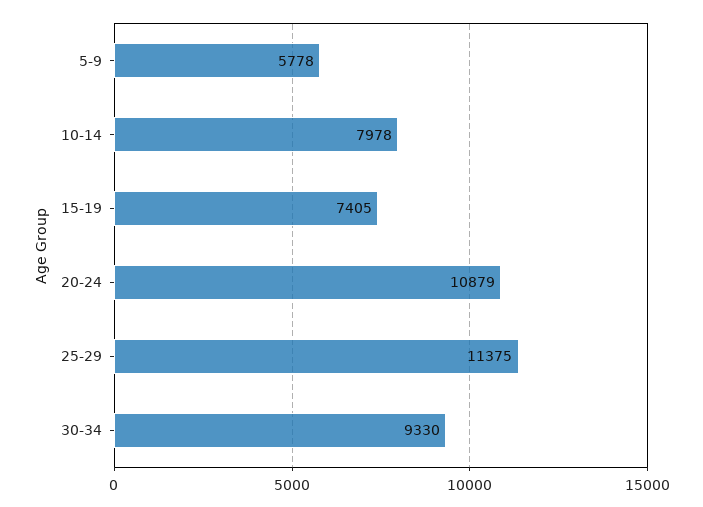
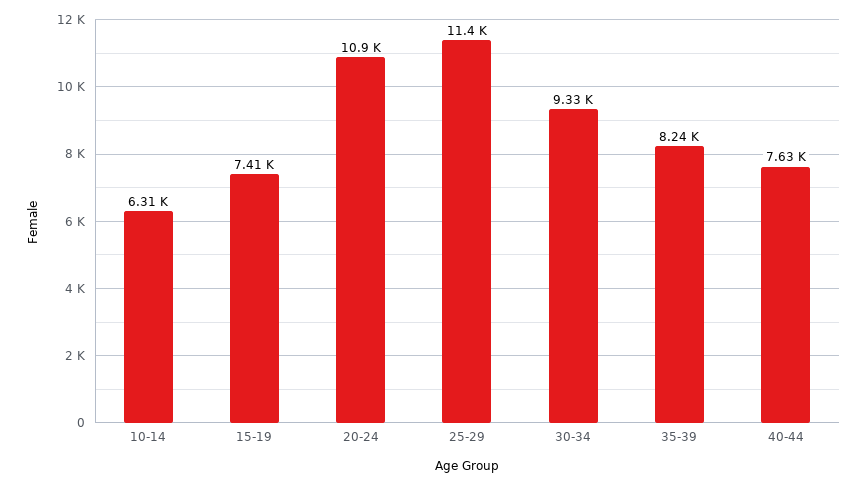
5-9: 5778 -> none
10-14: 7978 -> 6310
35-39: none -> 8240
40-44: none -> 7630

